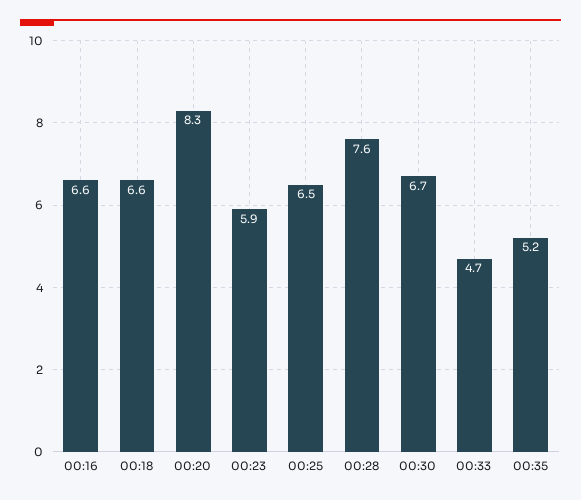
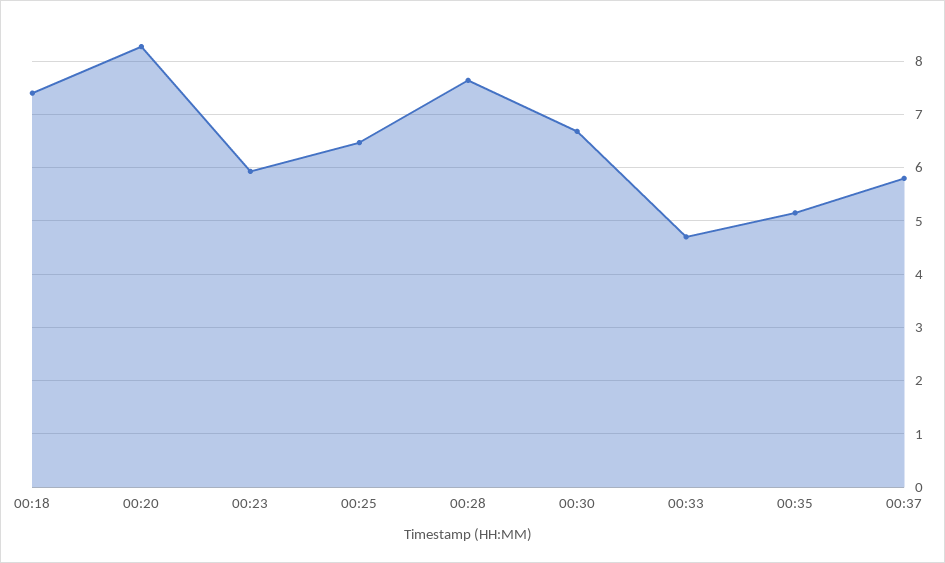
00:16: 6.6 -> none
00:18: 6.6 -> 7.4
00:37: none -> 5.8

